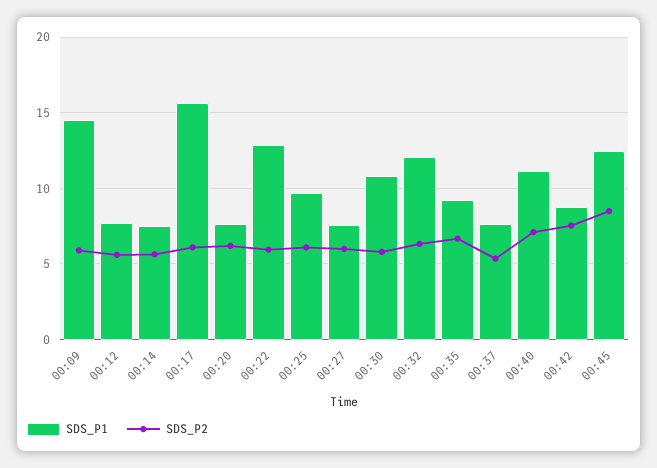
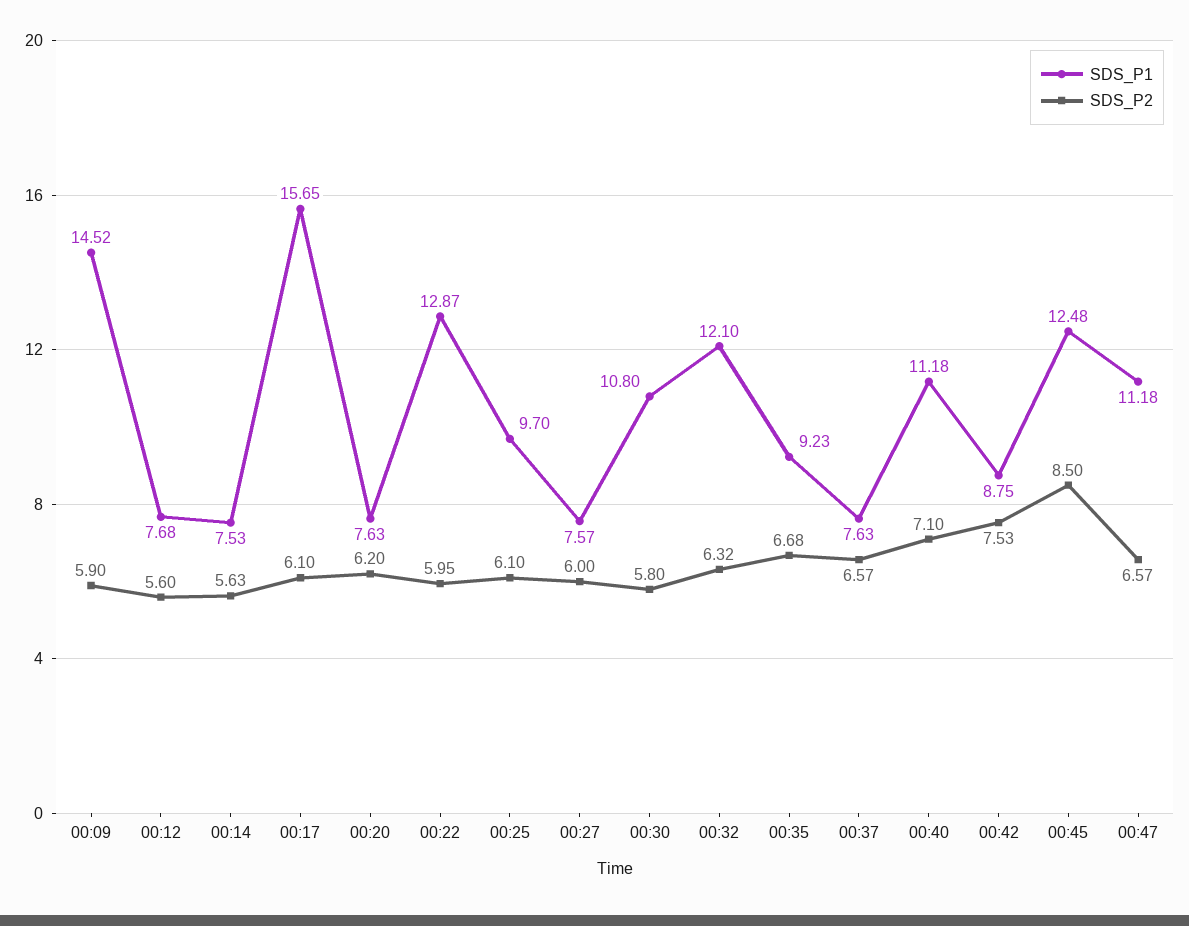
SDS_P2, 00:37: 5.5 -> 6.57
SDS_P1, 00:47: none -> 11.18
SDS_P2, 00:47: none -> 6.57

